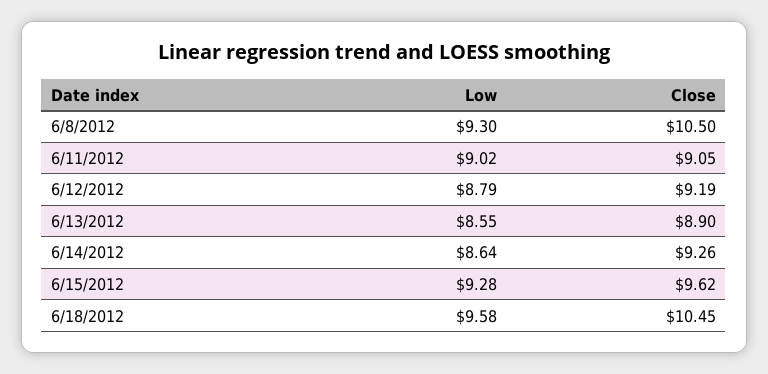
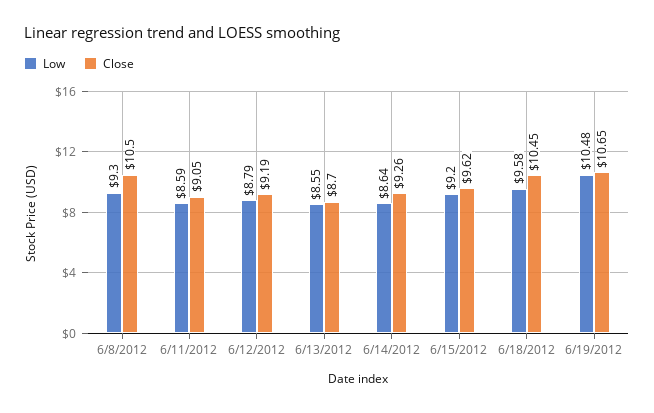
Low, 6/11/2012: 9.02 -> 8.59
Close, 6/13/2012: 8.9 -> 8.7
Low, 6/15/2012: 9.28 -> 9.2
Low, 6/19/2012: none -> 10.48
Close, 6/19/2012: none -> 10.65

